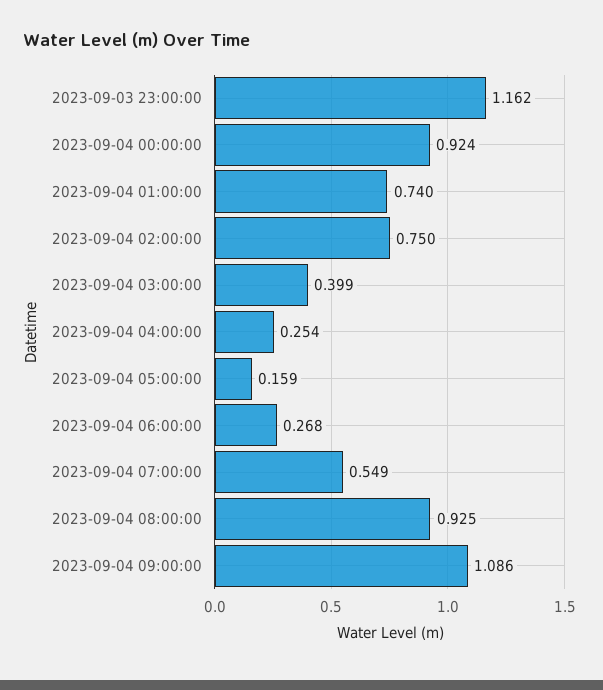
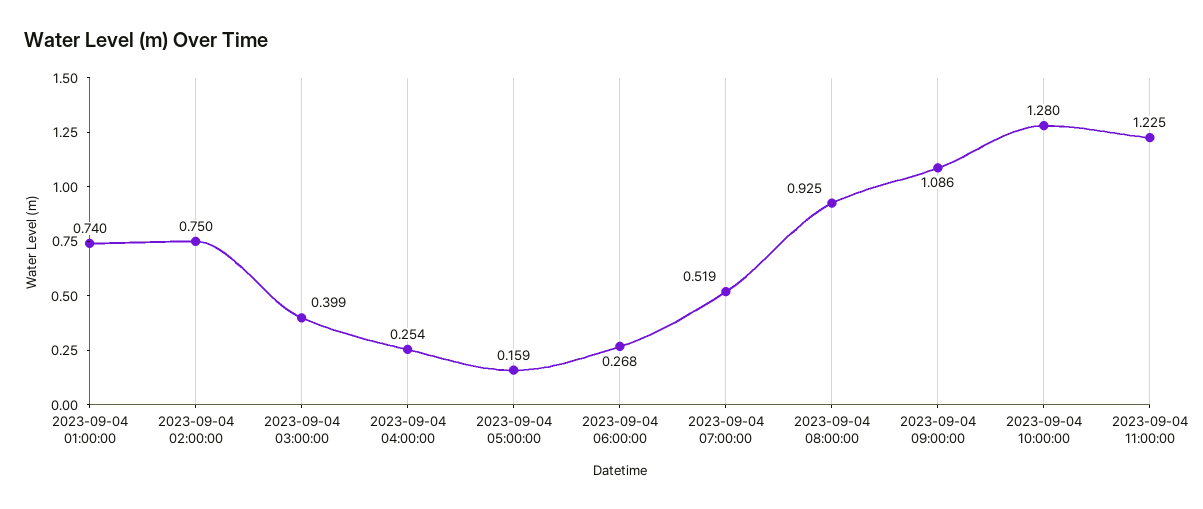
2023-09-03 23:00:00: 1.162 -> none
2023-09-04 00:00:00: 0.924 -> none
2023-09-04 07:00:00: 0.549 -> 0.519
2023-09-04 10:00:00: none -> 1.28
2023-09-04 11:00:00: none -> 1.225

